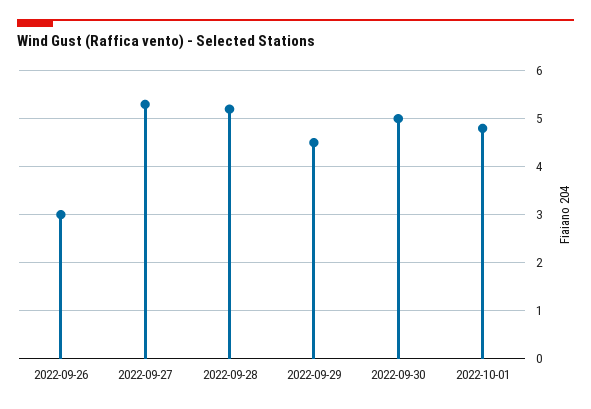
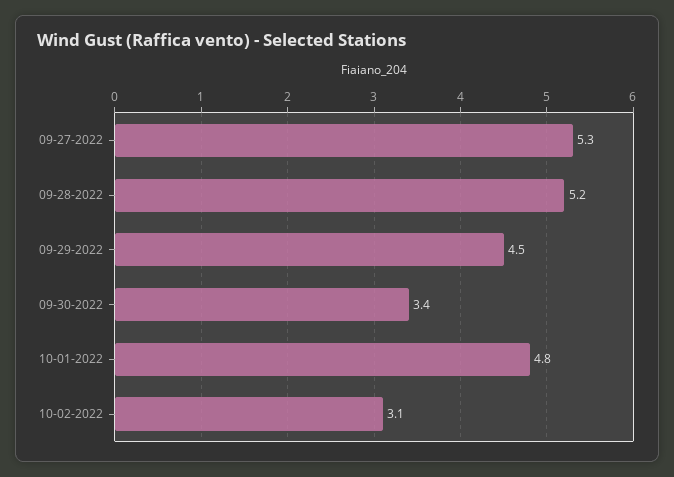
2022-09-26: 3 -> none
2022-09-30: 5 -> 3.4
10-02-2022: none -> 3.1

